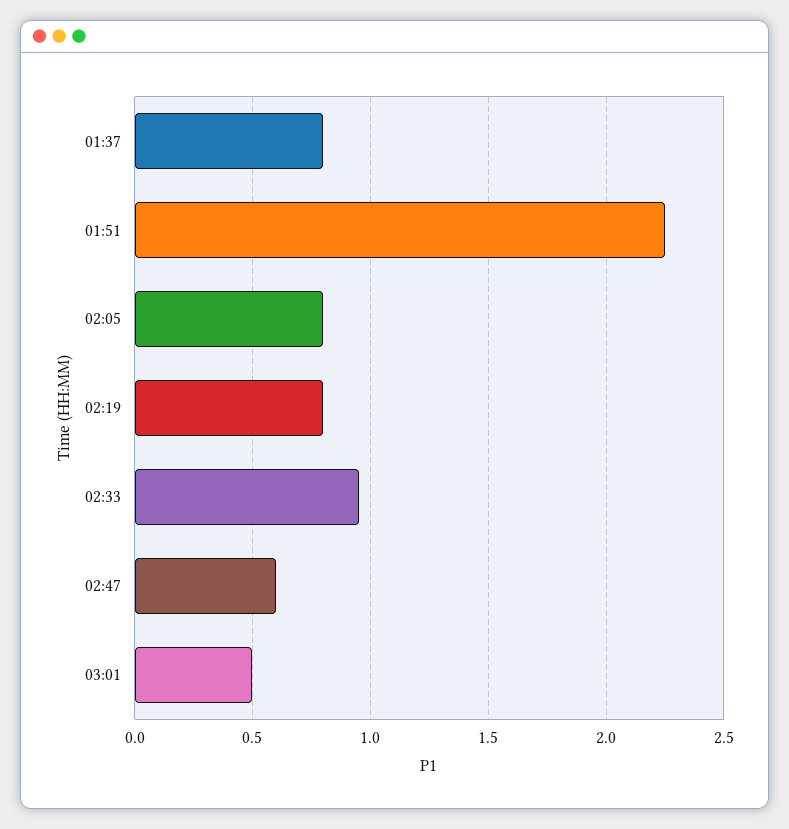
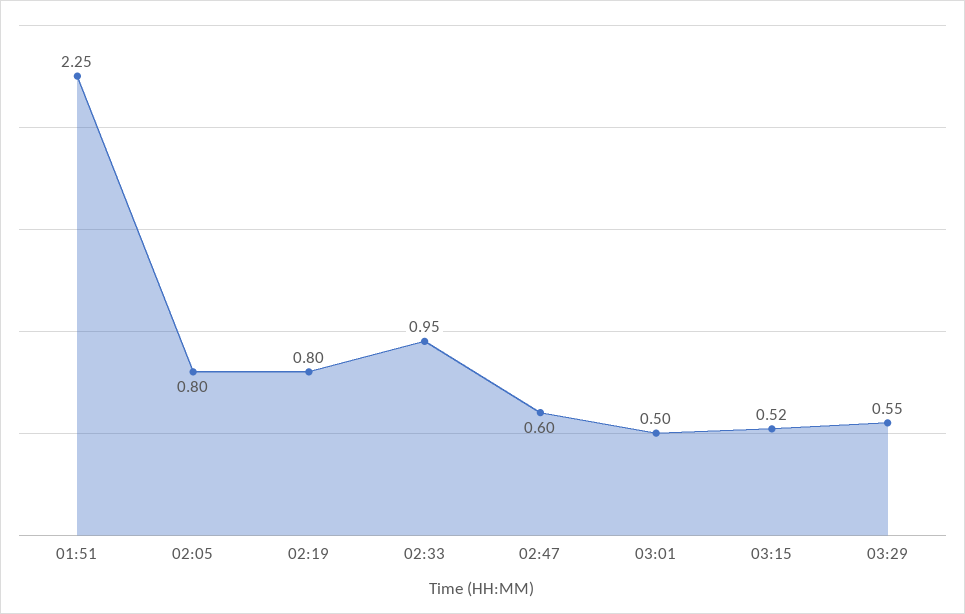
01:37: 0.8 -> none
03:15: none -> 0.52
03:29: none -> 0.55

